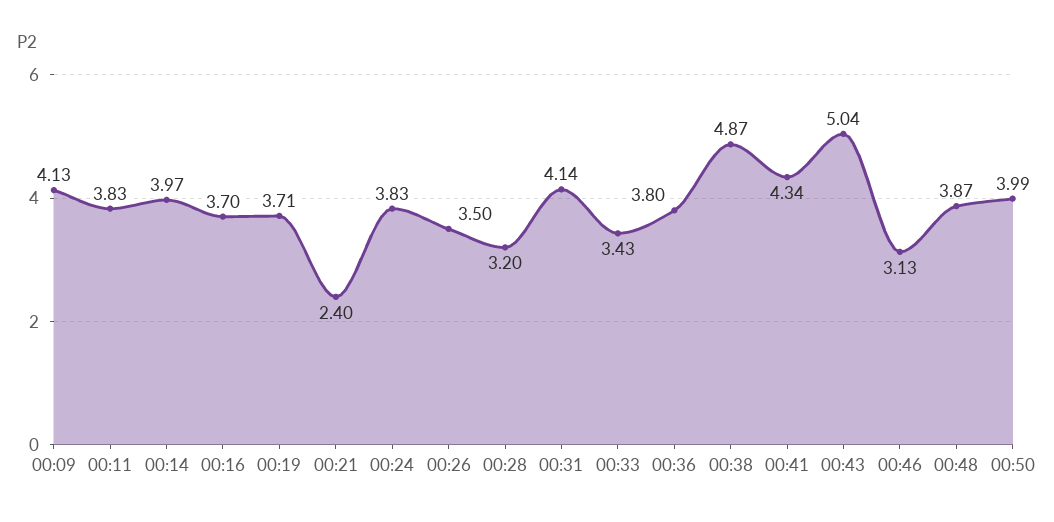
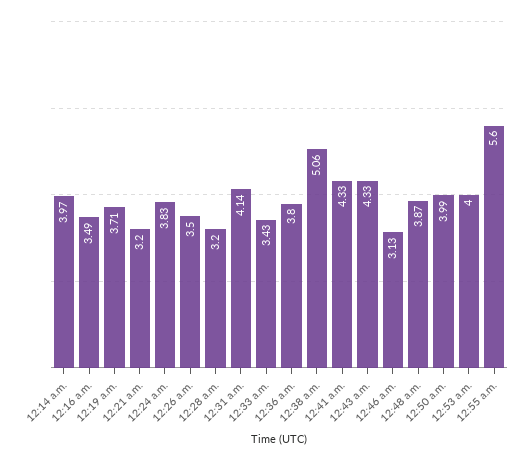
00:09: 4.13 -> none
00:11: 3.83 -> none
00:16: 3.7 -> 3.49
00:21: 2.4 -> 3.2
00:38: 4.87 -> 5.06
00:41: 4.34 -> 4.33
00:43: 5.04 -> 4.33
12:53 a.m.: none -> 4
12:55 a.m.: none -> 5.6

